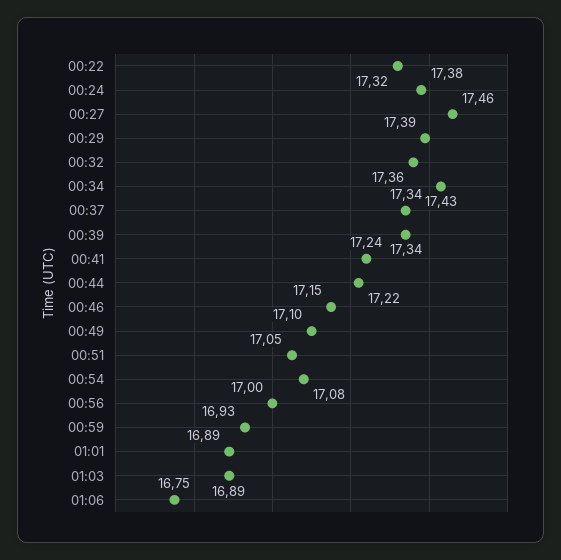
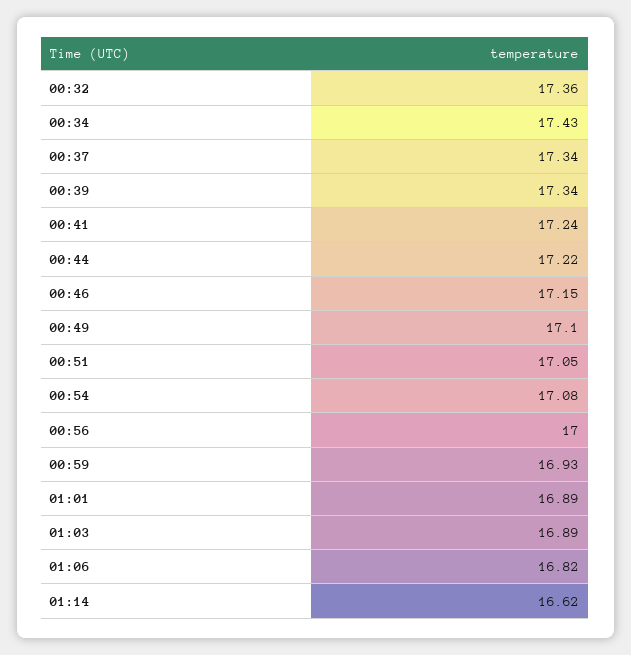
00:22: 17.32 -> none
00:24: 17.38 -> none
00:27: 17.46 -> none
00:29: 17.39 -> none
01:06: 16.75 -> 16.82
01:14: none -> 16.62

